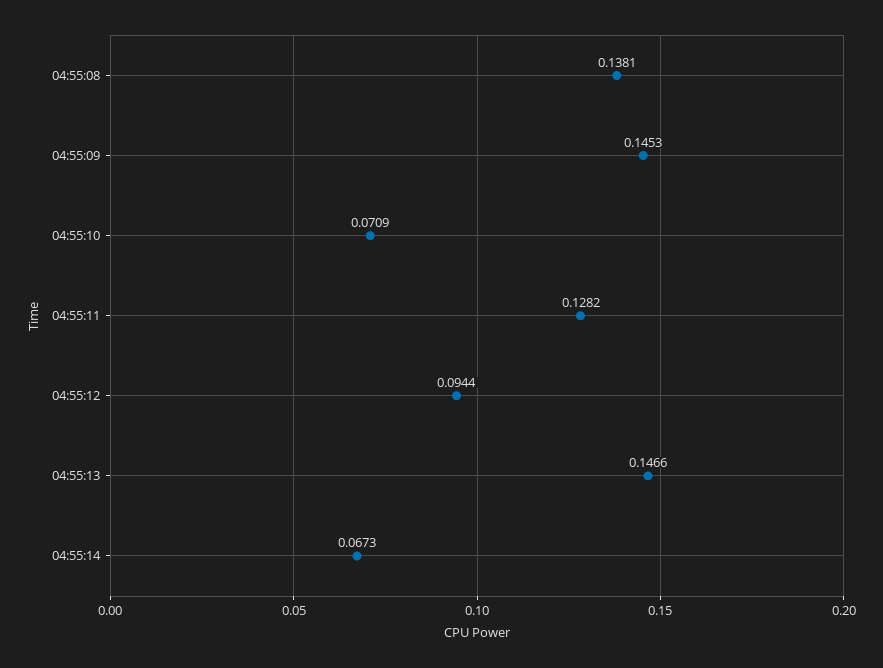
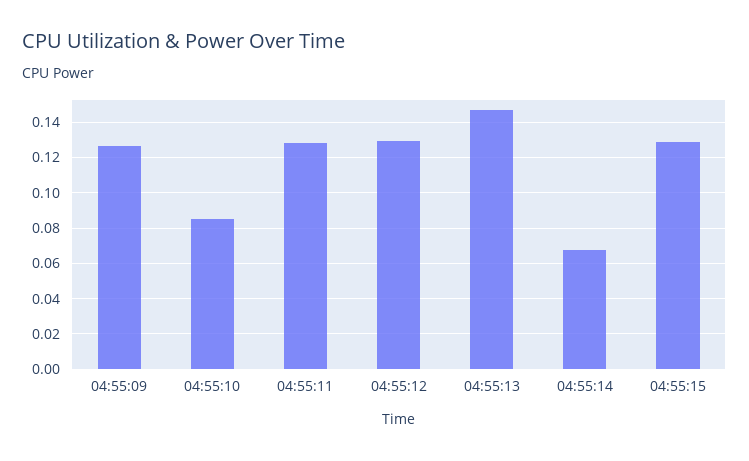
04:55:08: 0.1381 -> none
04:55:09: 0.1453 -> 0.125
04:55:10: 0.0709 -> 0.085
04:55:12: 0.0944 -> 0.13
04:55:15: none -> 0.13

